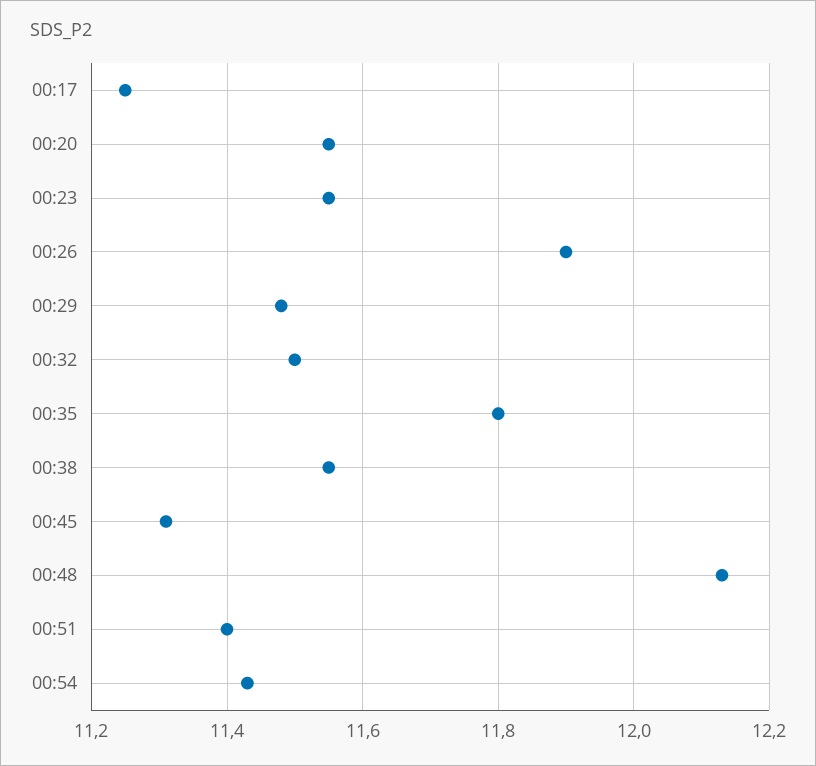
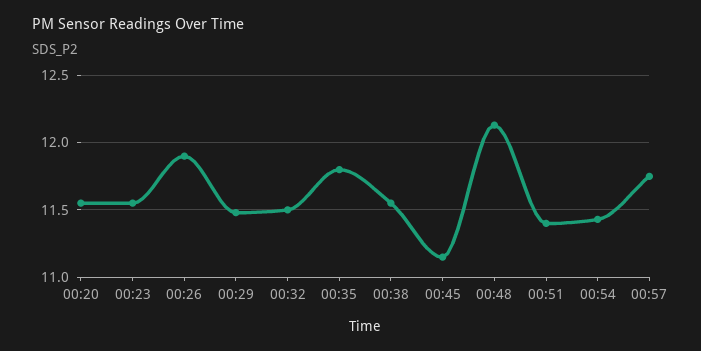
00:17: 11.25 -> none
00:45: 11.3 -> 11.15
00:57: none -> 11.75

